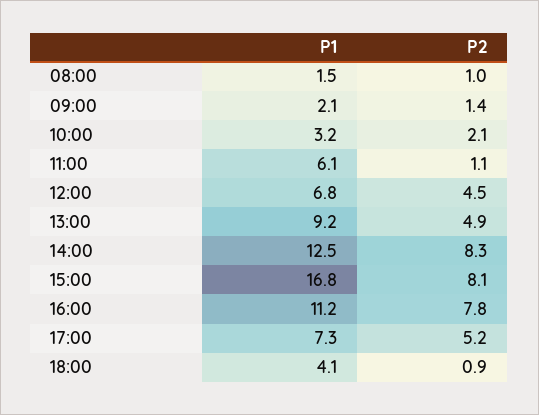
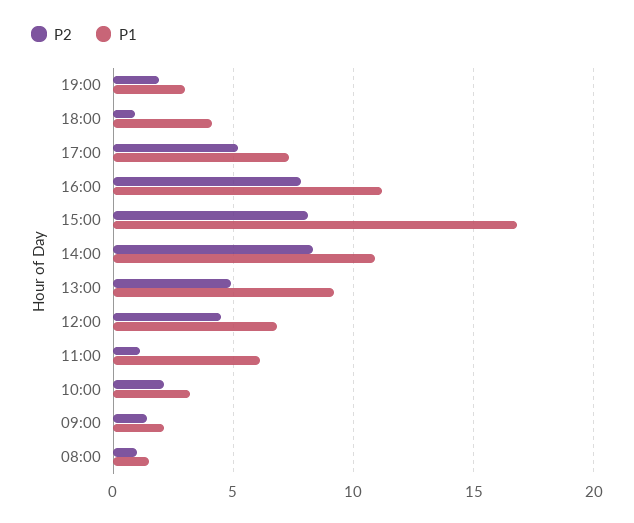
P1, 14:00: 12.5 -> 11
P2, 19:00: none -> 2
P1, 19:00: none -> 3

